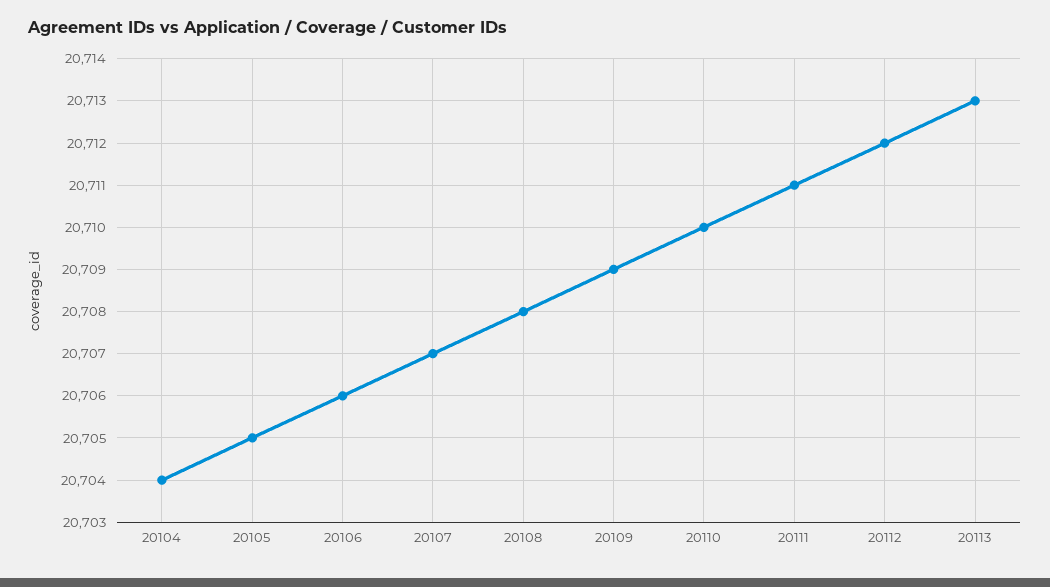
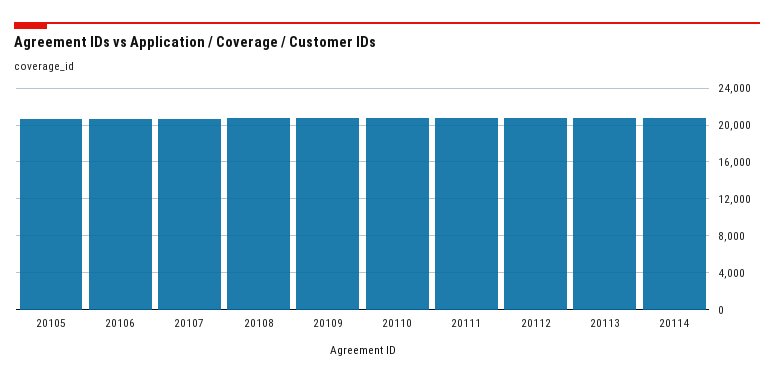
20104: 20704 -> none
20114: none -> 21000

